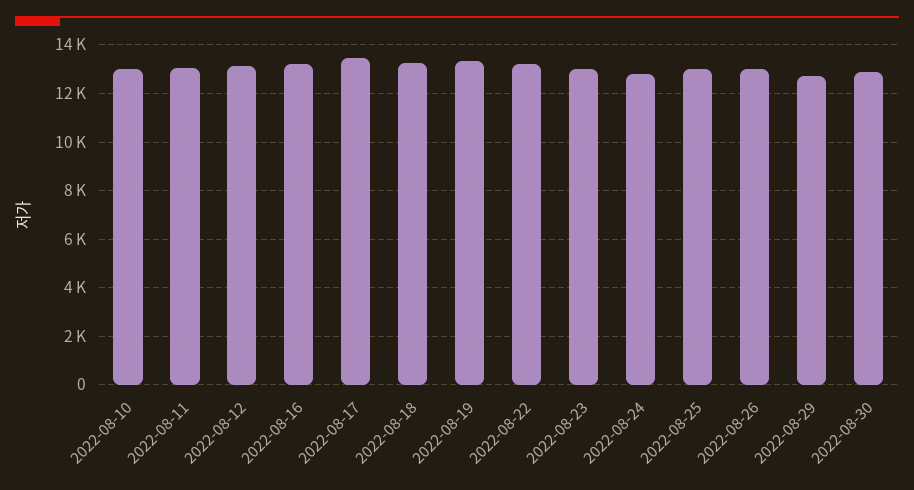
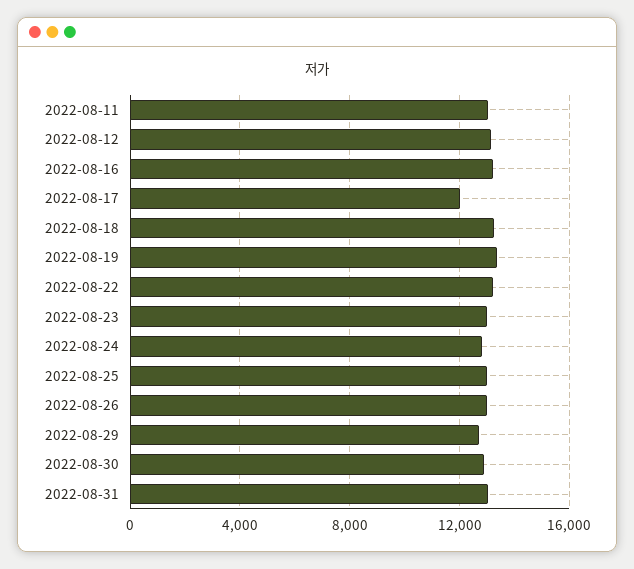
2022-08-10: 13000 -> none
2022-08-17: 13500 -> 12000
2022-08-31: none -> 13000

